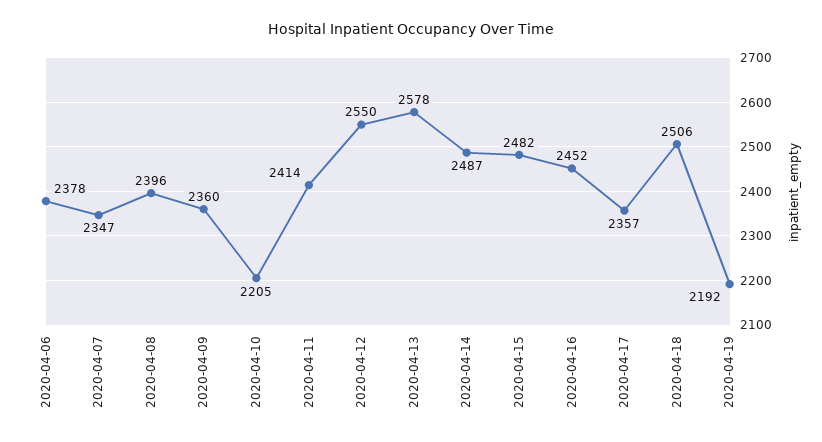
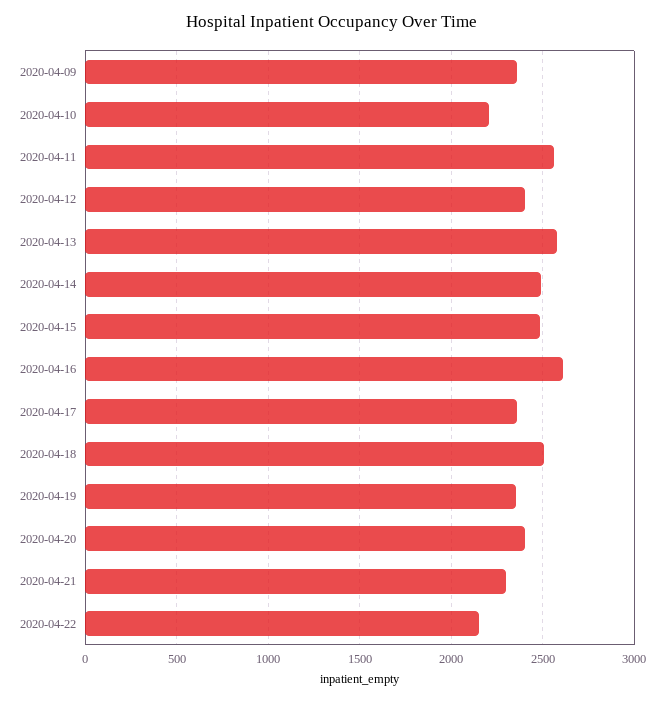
2020-04-06: 2378 -> none
2020-04-07: 2347 -> none
2020-04-08: 2396 -> none
2020-04-11: 2414 -> 2550
2020-04-12: 2550 -> 2400
2020-04-16: 2452 -> 2600
2020-04-19: 2192 -> 2350
2020-04-20: none -> 2400
2020-04-21: none -> 2300
2020-04-22: none -> 2150

